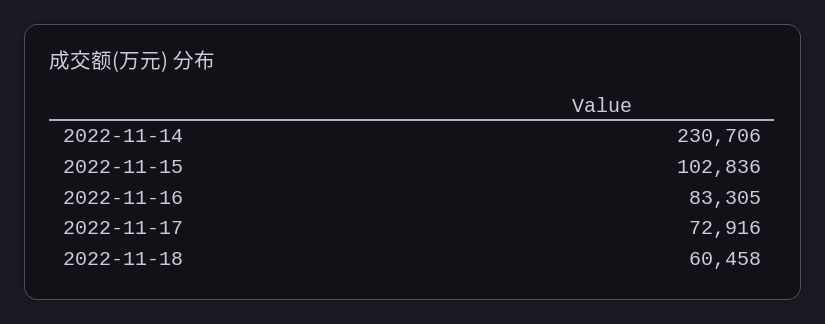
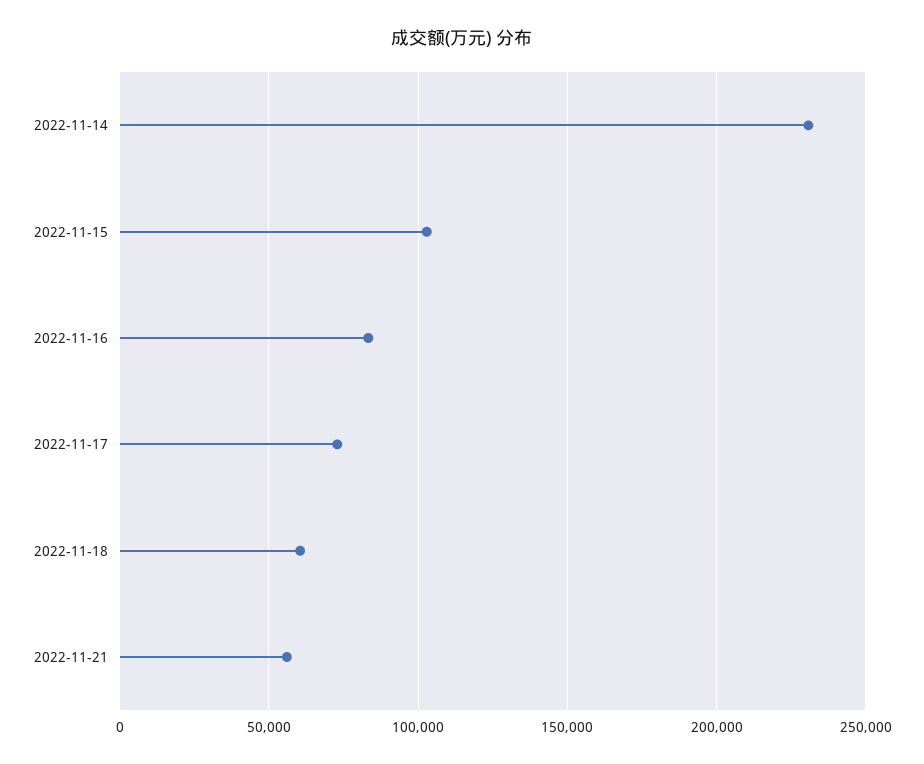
2022-11-21: none -> 55000

